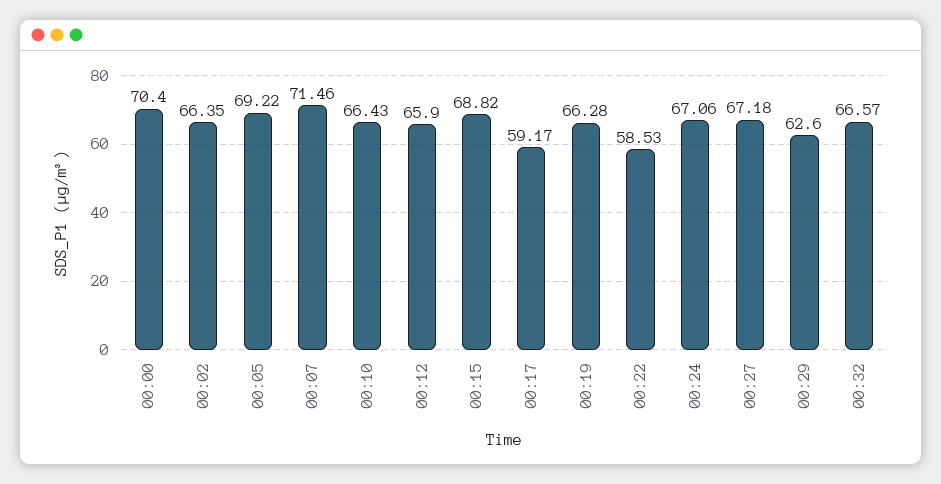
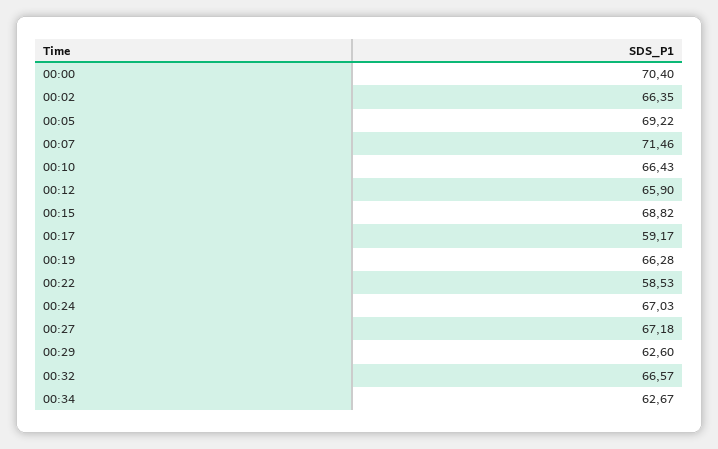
00:24: 67.06 -> 67.03
00:34: none -> 62.67

